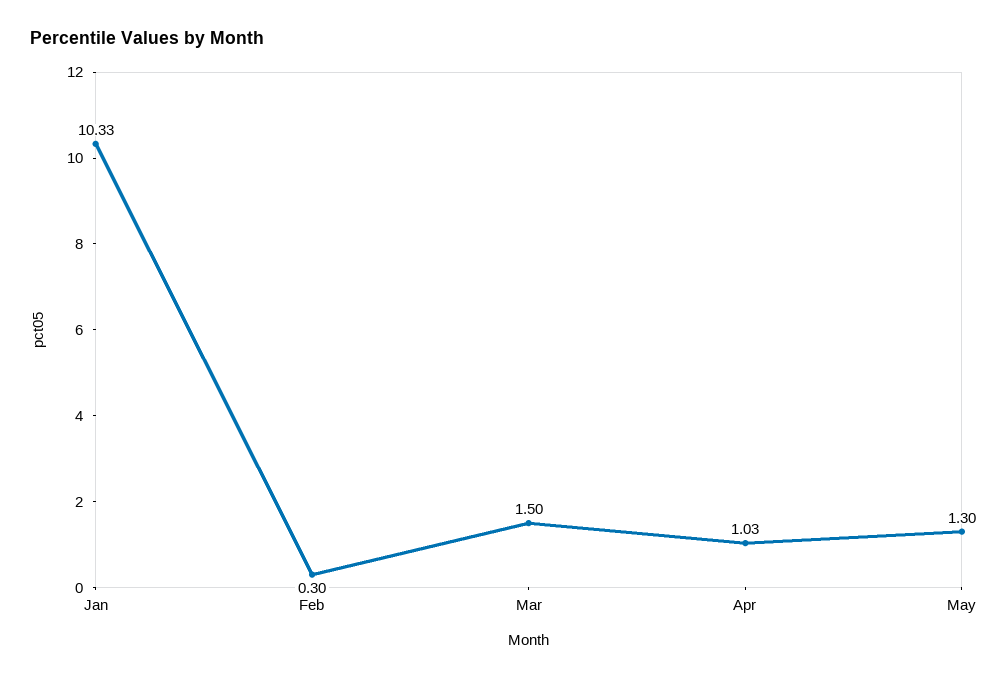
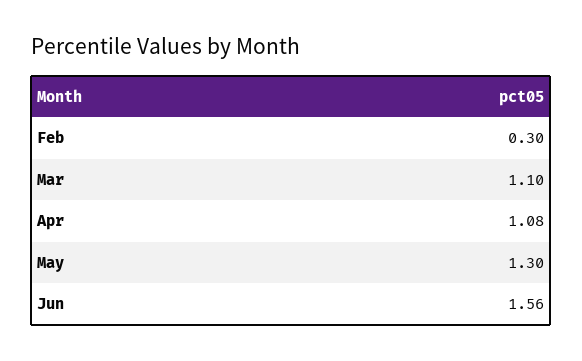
Jan: 10.33 -> none
Mar: 1.5 -> 1.1
Apr: 1.03 -> 1.08
Jun: none -> 1.56

